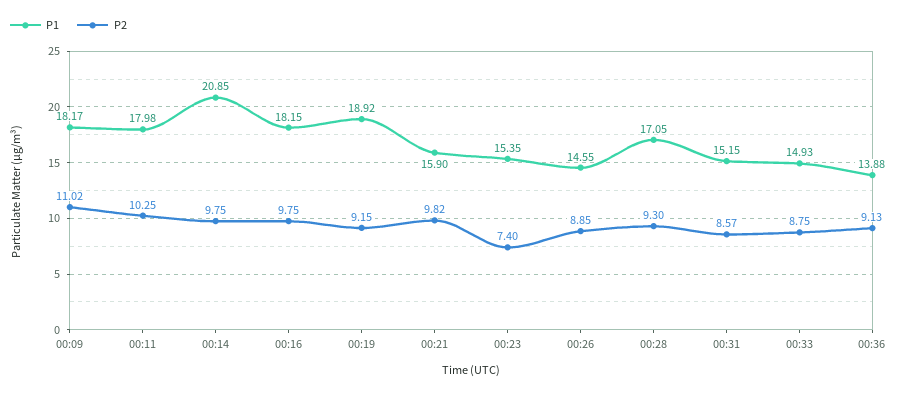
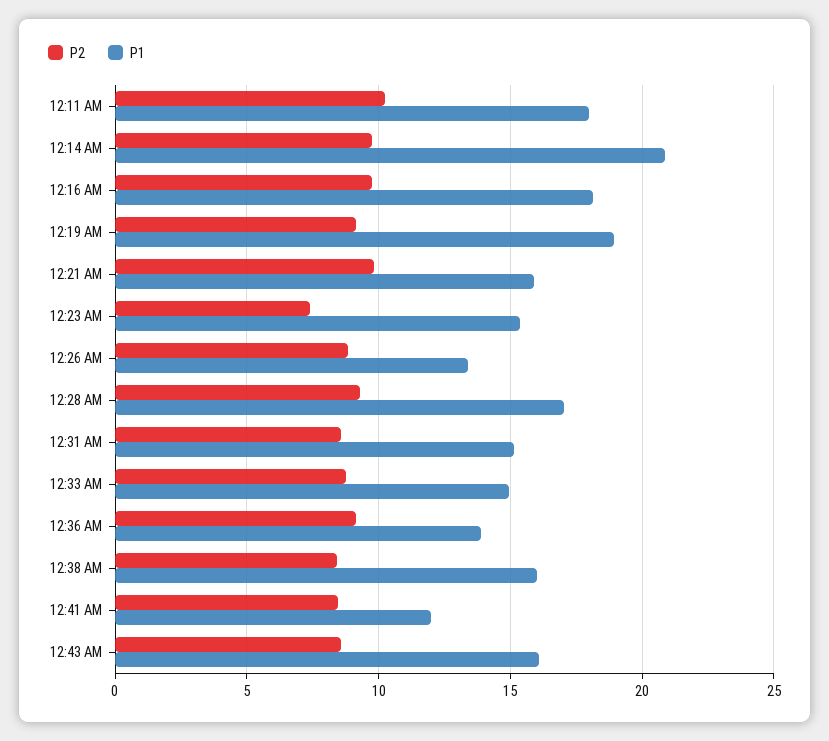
P1, 00:09: 18.17 -> none
P2, 00:09: 11.02 -> none
P1, 00:26: 14.55 -> 13.5
P2, 12:38 AM: none -> 8.5
P1, 12:38 AM: none -> 16
P2, 12:41 AM: none -> 8.5
P1, 12:41 AM: none -> 12
P2, 12:43 AM: none -> 8.5
P1, 12:43 AM: none -> 16

